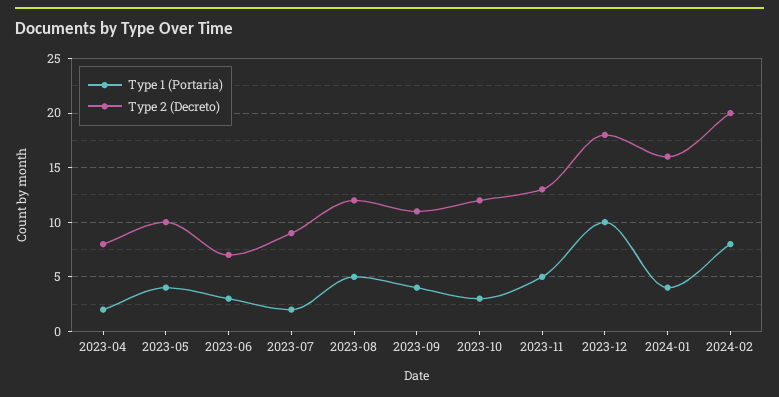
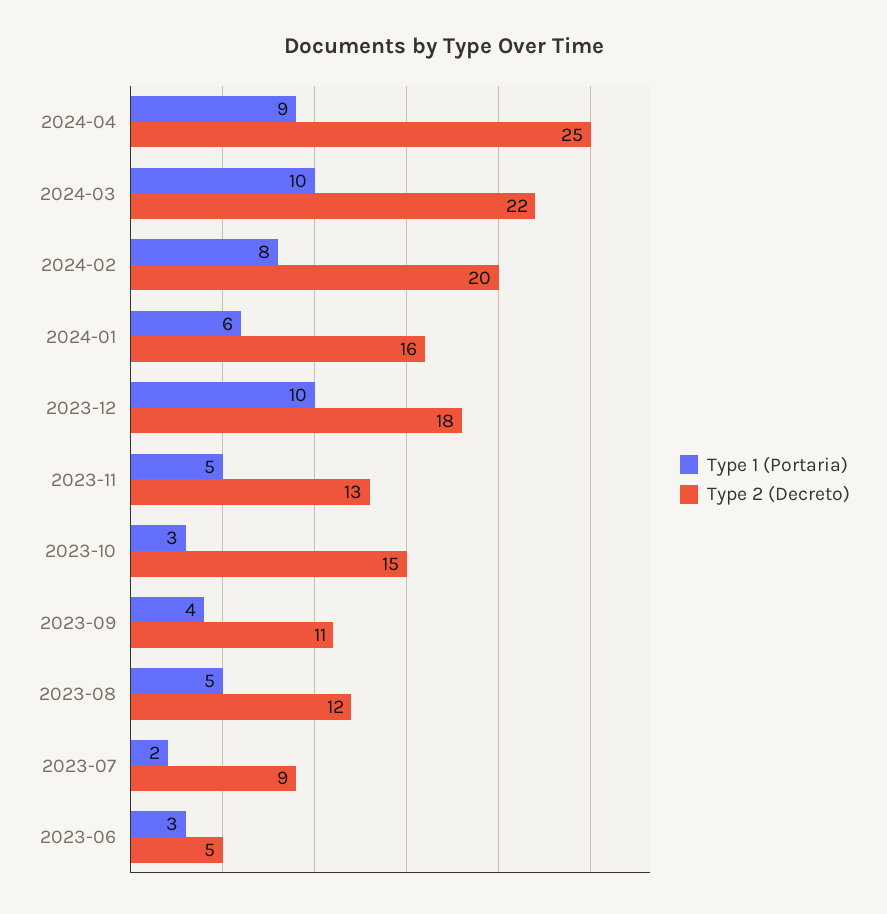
Type 1 (Portaria), 2023-04: 2 -> none
Type 2 (Decreto), 2023-04: 8 -> none
Type 1 (Portaria), 2023-05: 4 -> none
Type 2 (Decreto), 2023-05: 10 -> none
Type 2 (Decreto), 2023-06: 7 -> 5
Type 2 (Decreto), 2023-10: 12 -> 15
Type 1 (Portaria), 2024-01: 4 -> 6
Type 1 (Portaria), 2024-04: none -> 9
Type 2 (Decreto), 2024-04: none -> 25
Type 1 (Portaria), 2024-03: none -> 10
Type 2 (Decreto), 2024-03: none -> 22

